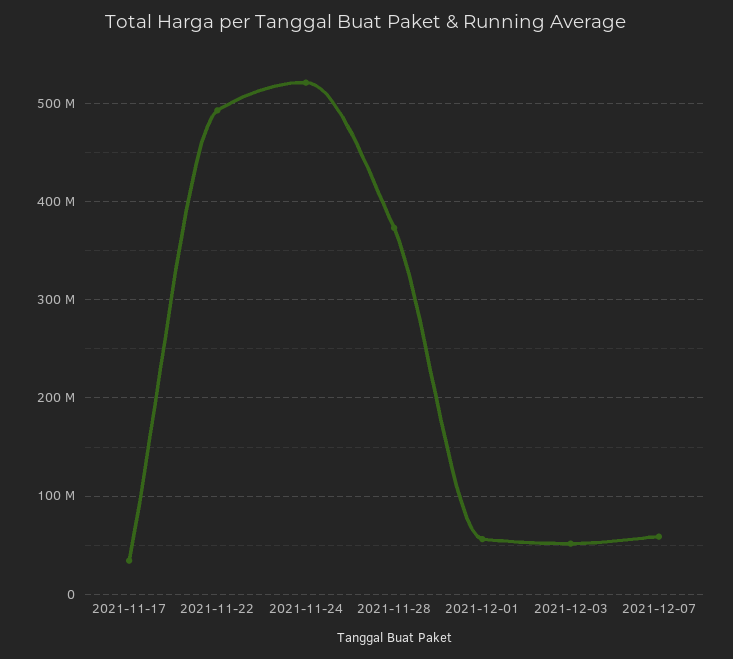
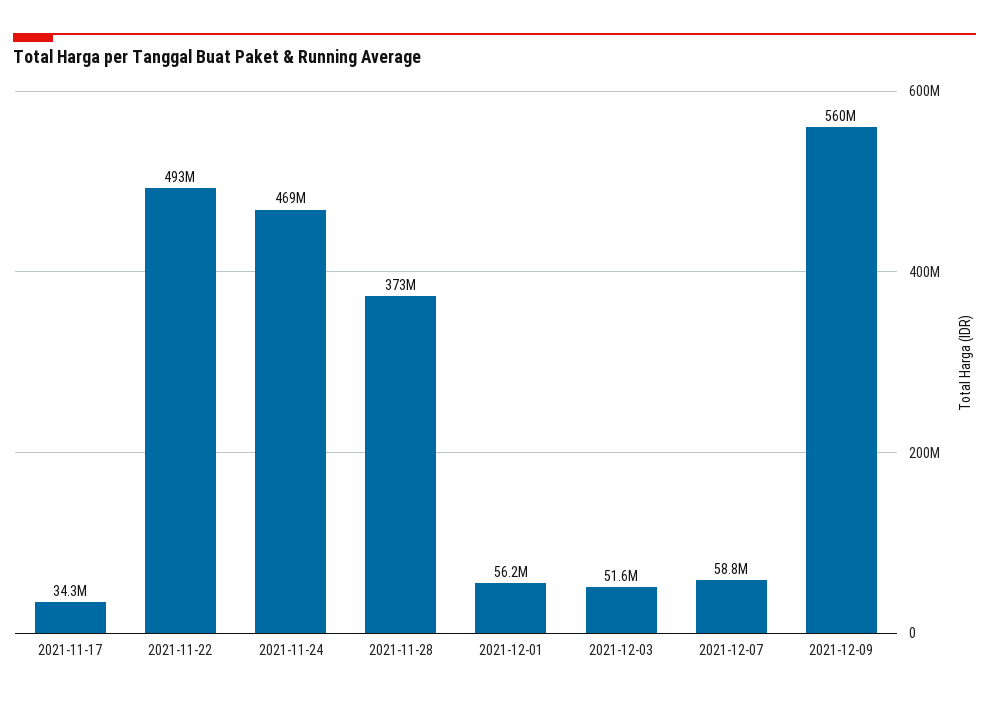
2021-11-24: 520000000 -> 469000000
2021-12-09: none -> 560000000

